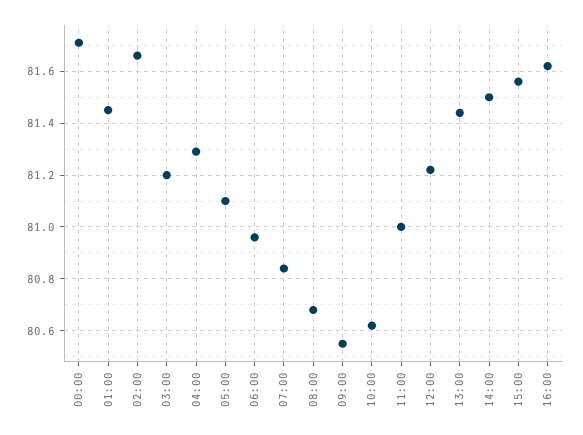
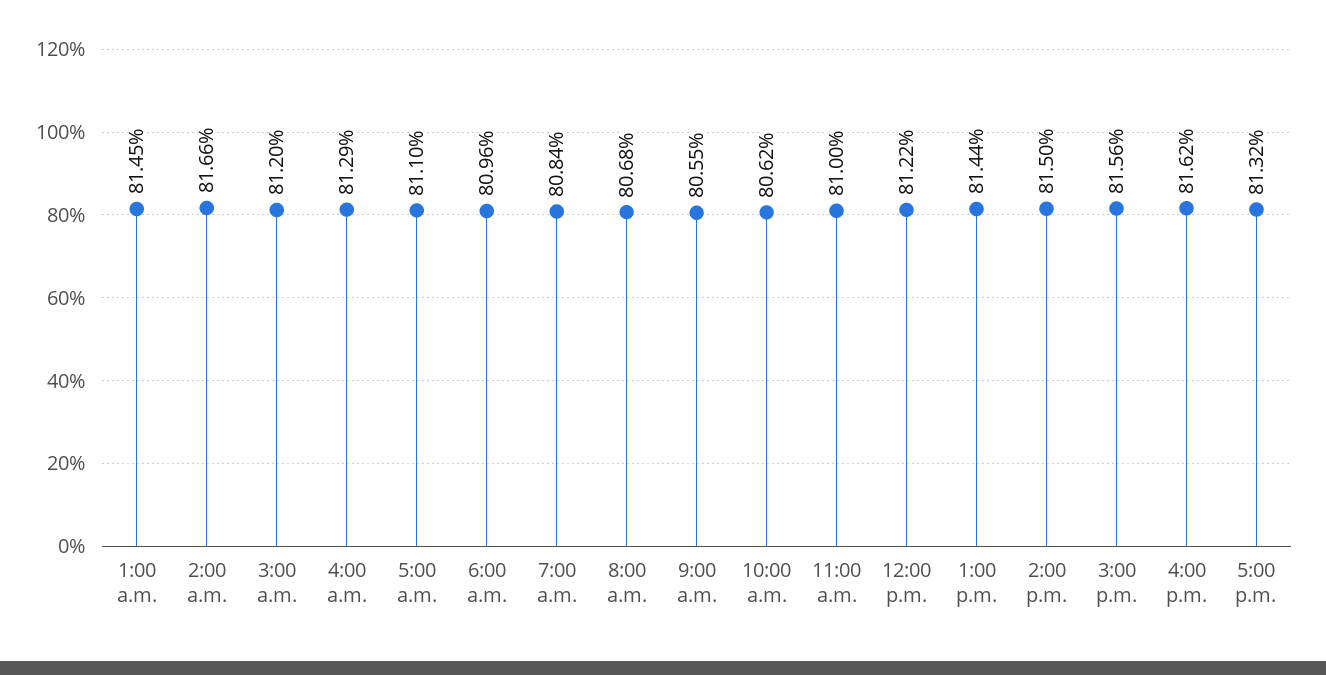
00:00: 81.7 -> none
5:00 p.m.: none -> 81.32

